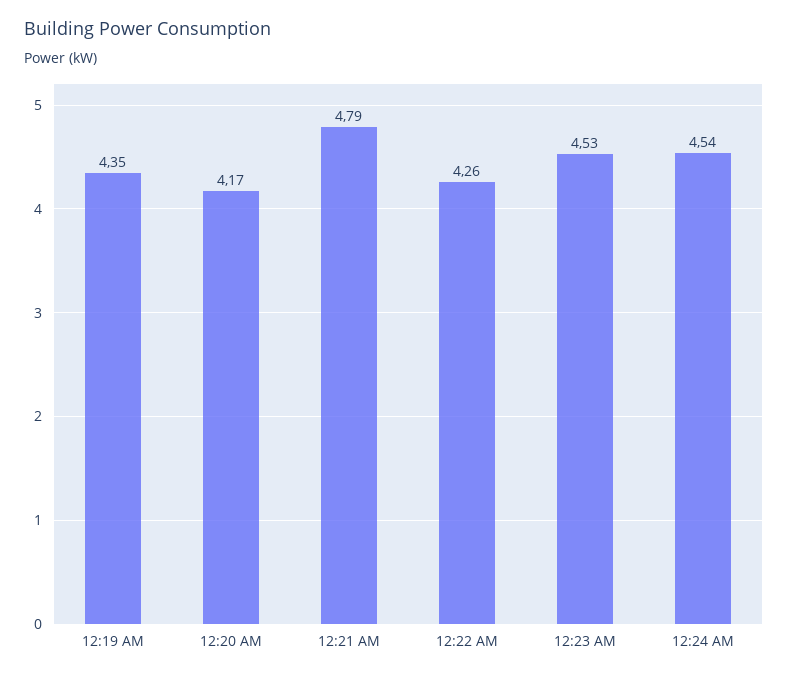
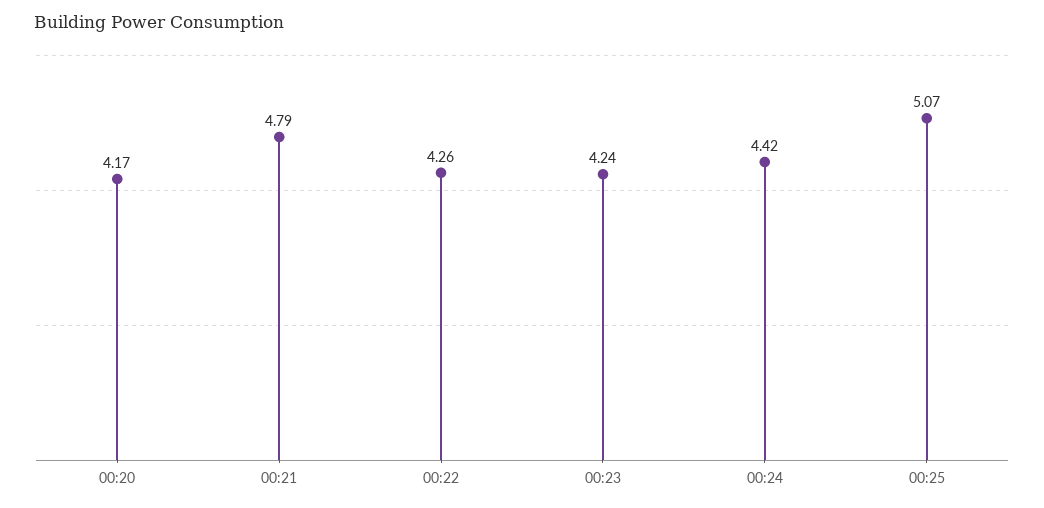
12:19 AM: 4.35 -> none
12:23 AM: 4.53 -> 4.24
12:24 AM: 4.54 -> 4.42
00:25: none -> 5.07

